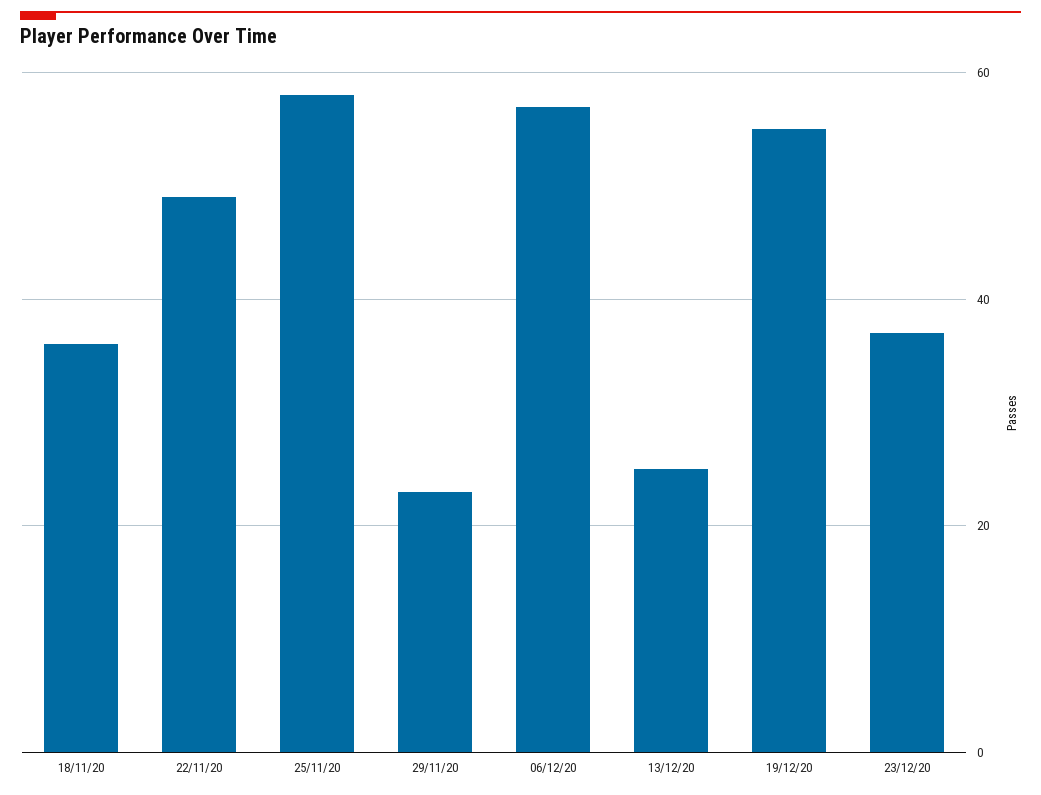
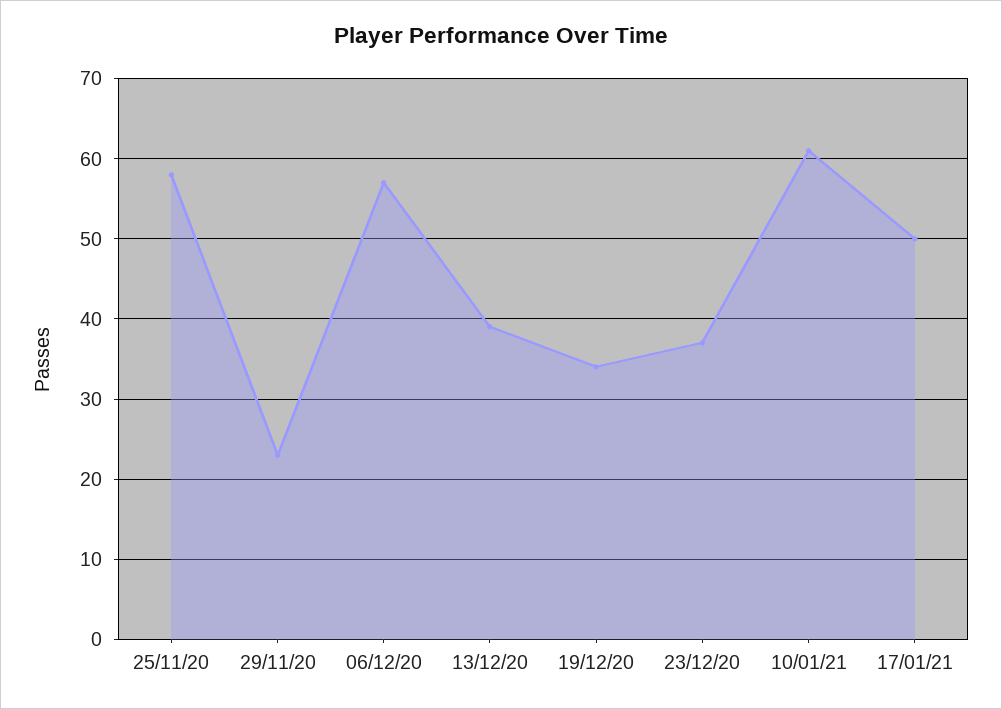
18/11/20: 35 -> none
22/11/20: 50 -> none
13/12/20: 25 -> 39
19/12/20: 55 -> 34
10/01/21: none -> 61
17/01/21: none -> 50

